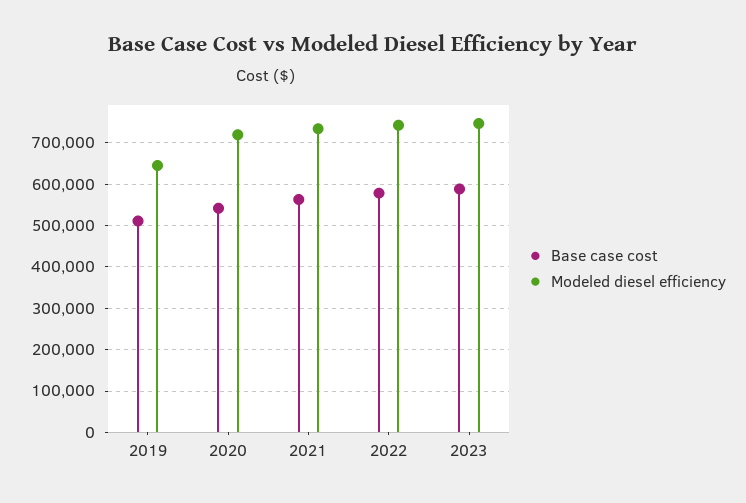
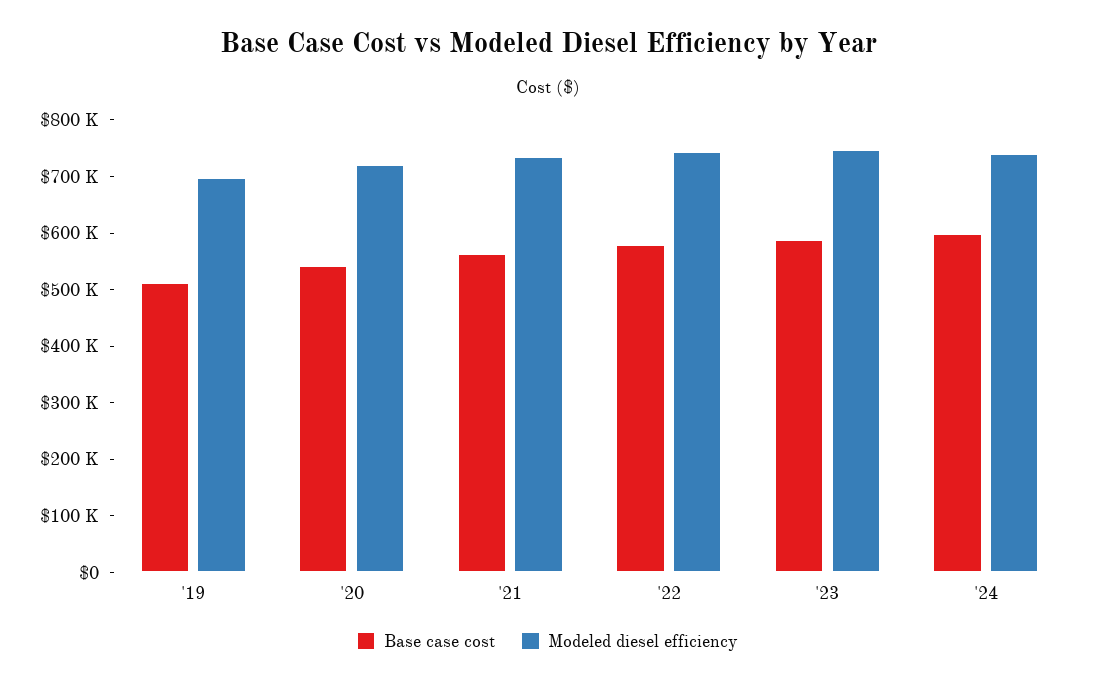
Modeled diesel efficiency, 2019: 640000 -> 700000
Base case cost, '24: none -> 600000
Modeled diesel efficiency, '24: none -> 740000

